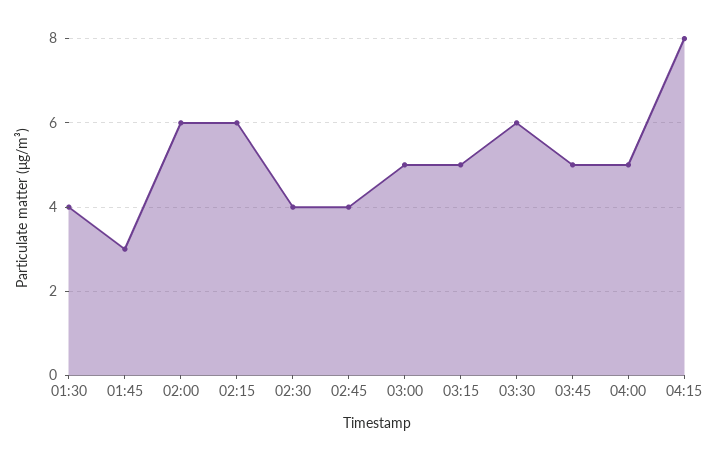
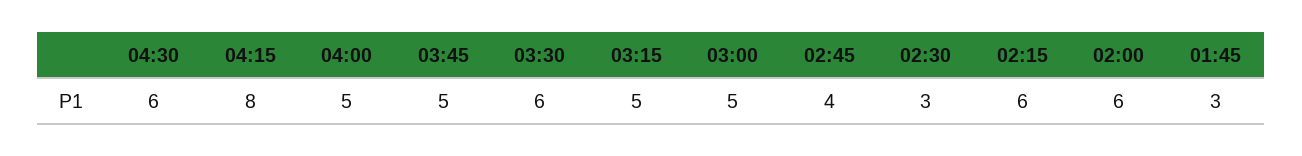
01:30: 4 -> none
02:30: 4 -> 3
04:30: none -> 6

